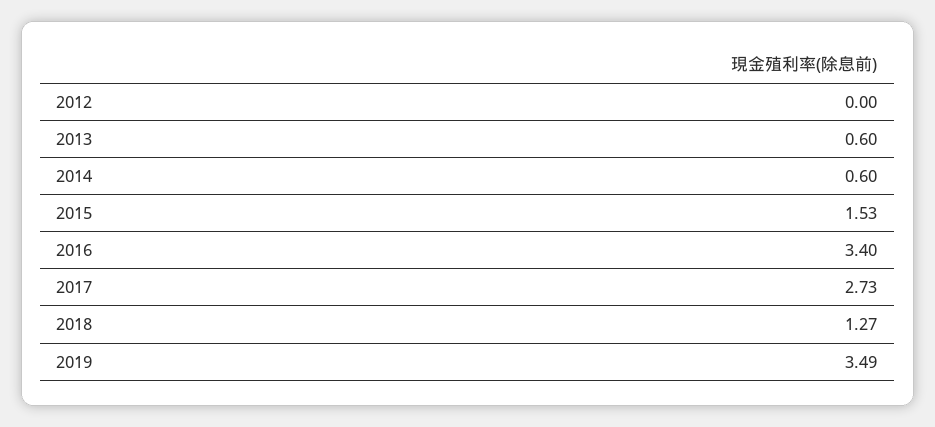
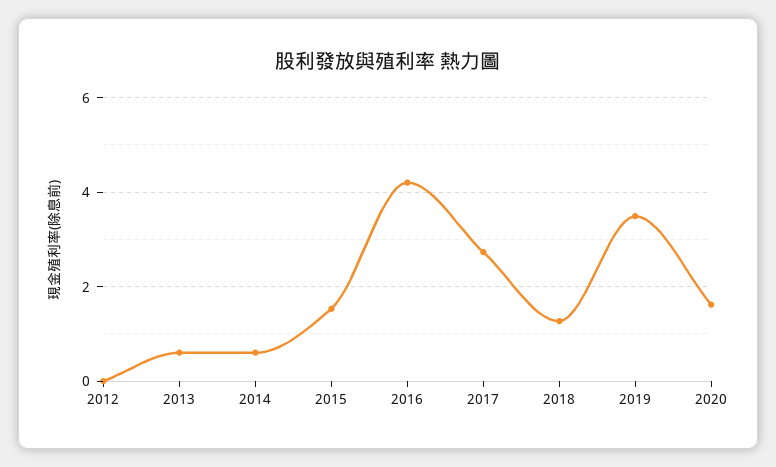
2016: 3.4 -> 4.2
2020: none -> 1.6

